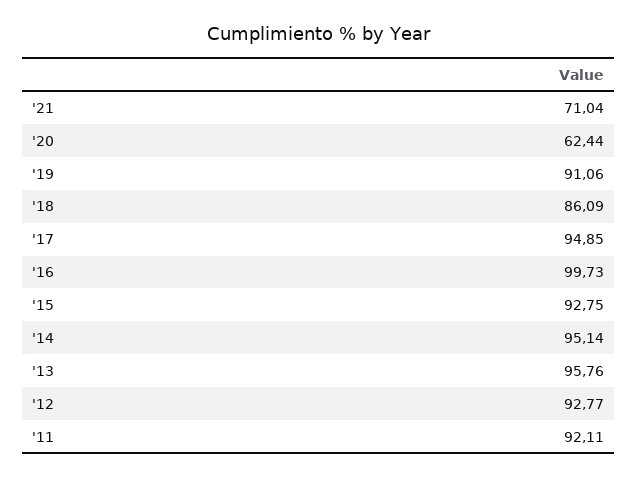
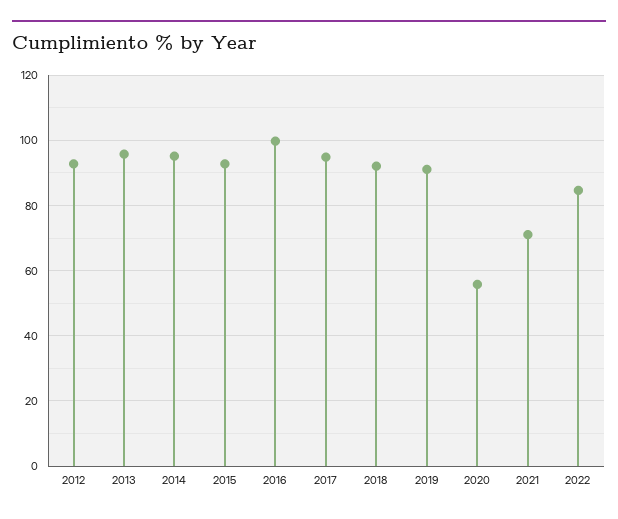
'20: 62.44 -> 56
'18: 86.09 -> 92
'11: 92.11 -> none
2022: none -> 84

